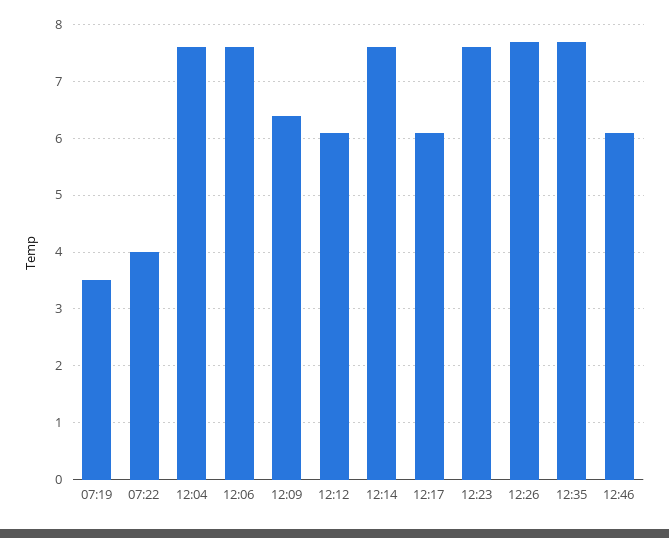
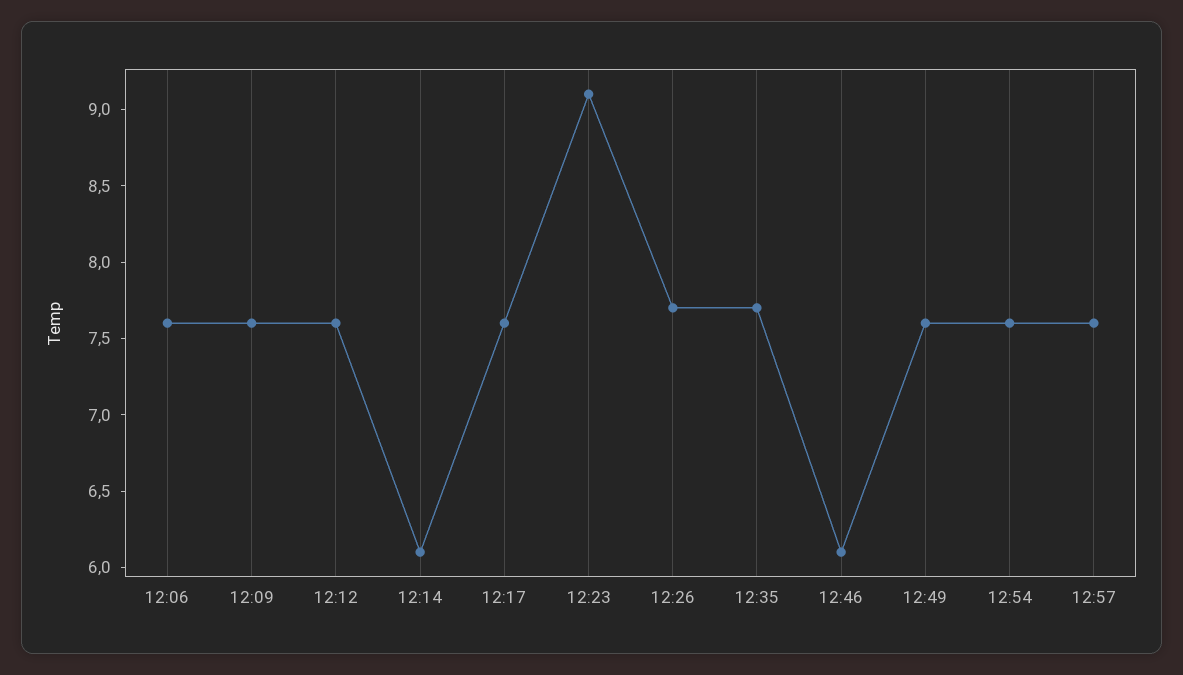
07:19: 3.5 -> none
07:22: 4 -> none
12:04: 7.5 -> none
12:09: 6.5 -> 7.6
12:12: 6 -> 7.6
12:14: 7.5 -> 6.1
12:17: 6 -> 7.6
12:23: 7.5 -> 9.1
12:49: none -> 7.6
12:54: none -> 7.6
12:57: none -> 7.6

